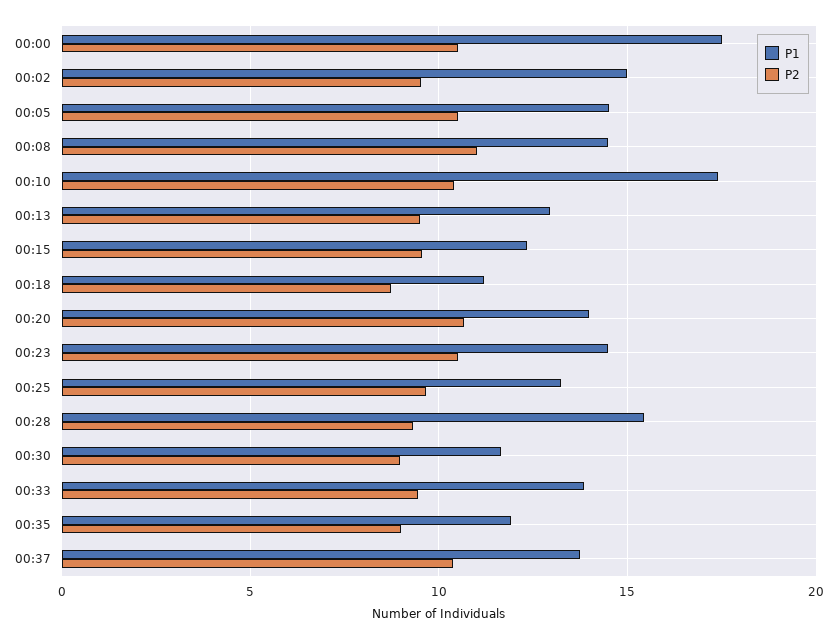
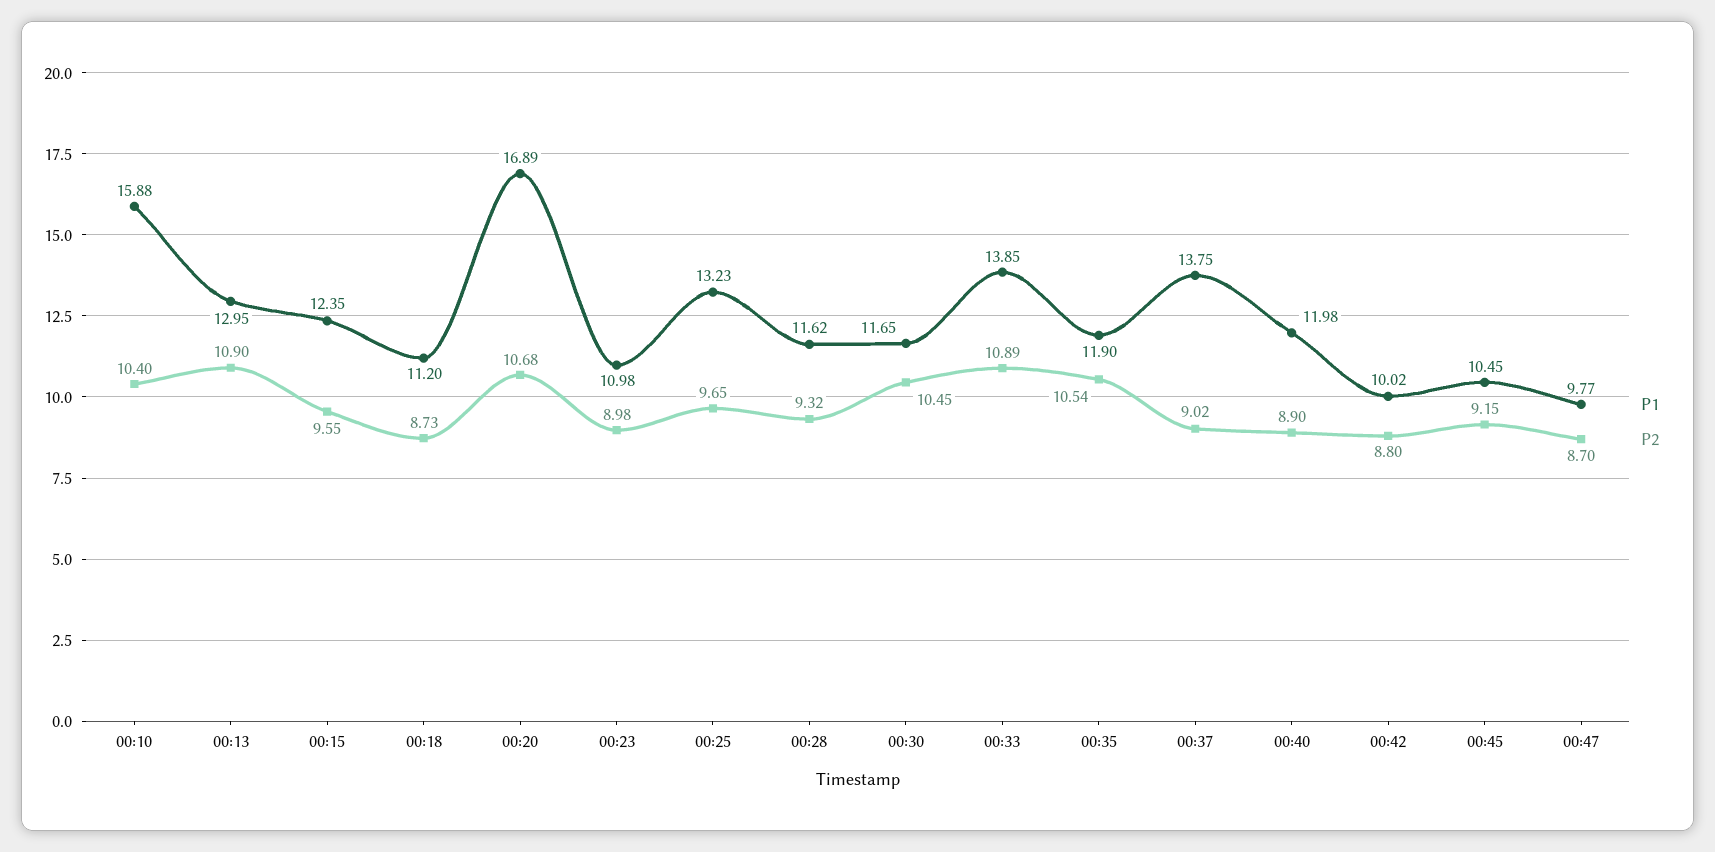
P1, 00:00: 17.5 -> none
P2, 00:00: 10.5 -> none
P1, 00:02: 15 -> none
P2, 00:02: 9.5 -> none
P1, 00:05: 14.5 -> none
P2, 00:05: 10.5 -> none
P1, 00:08: 14.5 -> none
P2, 00:08: 11 -> none
P1, 00:10: 17.5 -> 15.88
P2, 00:13: 9.5 -> 10.9
P1, 00:20: 14 -> 16.89
P1, 00:23: 14.5 -> 10.98
P2, 00:23: 10.5 -> 8.98
P1, 00:28: 15.5 -> 11.62
P2, 00:30: 9 -> 10.45
P2, 00:33: 9.5 -> 10.89
P2, 00:35: 9 -> 10.54
P2, 00:37: 10.5 -> 9.02
P1, 00:40: none -> 11.98
P2, 00:40: none -> 8.9
P1, 00:42: none -> 10.02
P2, 00:42: none -> 8.8
P1, 00:45: none -> 10.45
P2, 00:45: none -> 9.15
P1, 00:47: none -> 9.77
P2, 00:47: none -> 8.7

